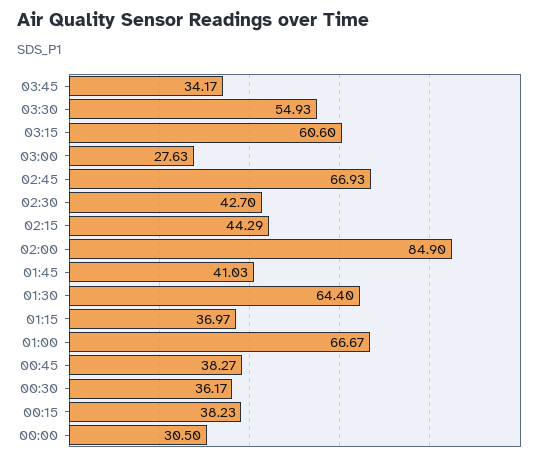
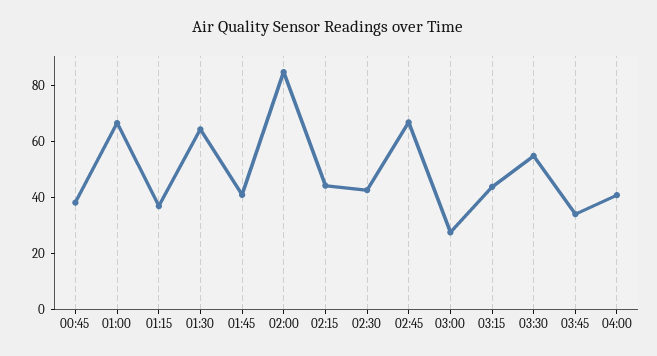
03:15: 60.6 -> 45
00:30: 36.17 -> none
00:15: 38.23 -> none
00:00: 30.5 -> none
04:00: none -> 40

